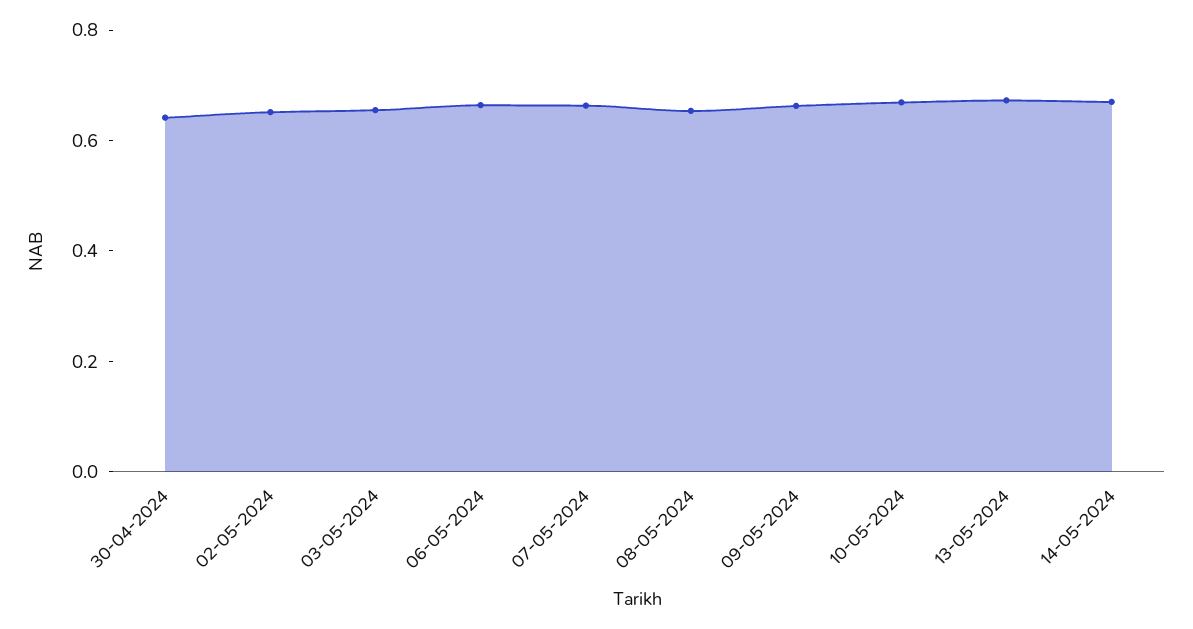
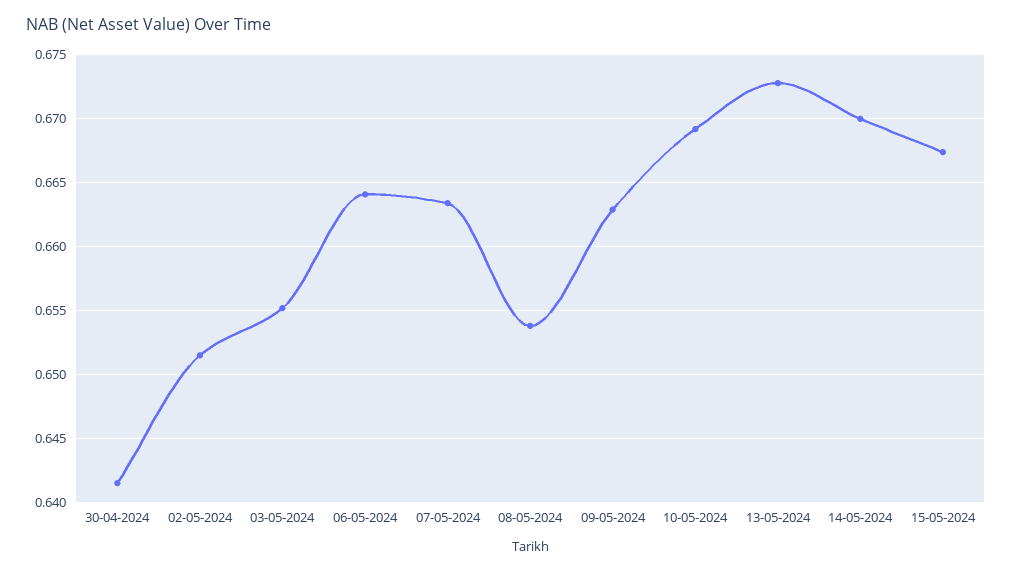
15-05-2024: none -> 0.6675

